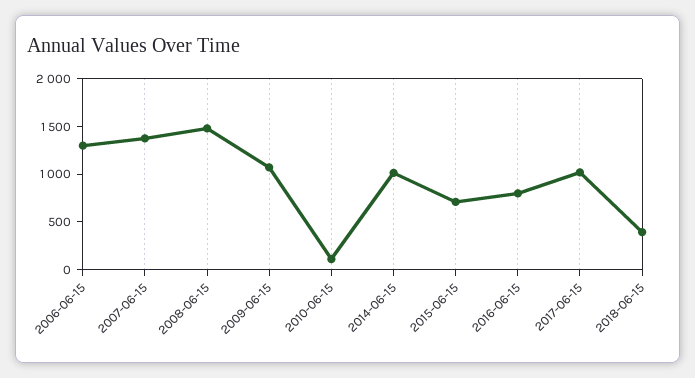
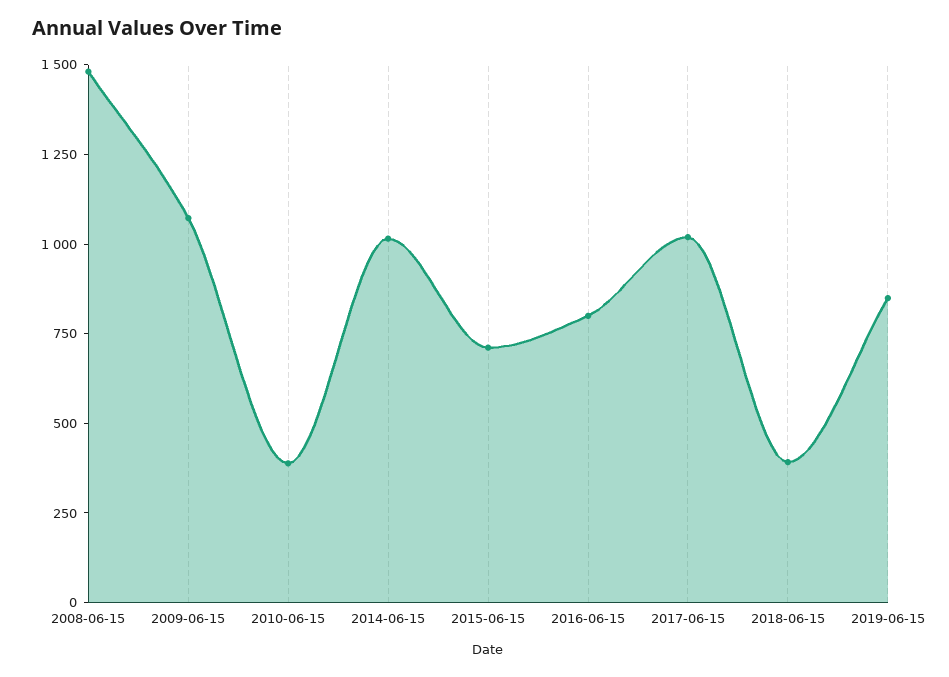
2006-06-15: 1300 -> none
2007-06-15: 1400 -> none
2010-06-15: 100 -> 400
2019-06-15: none -> 850

